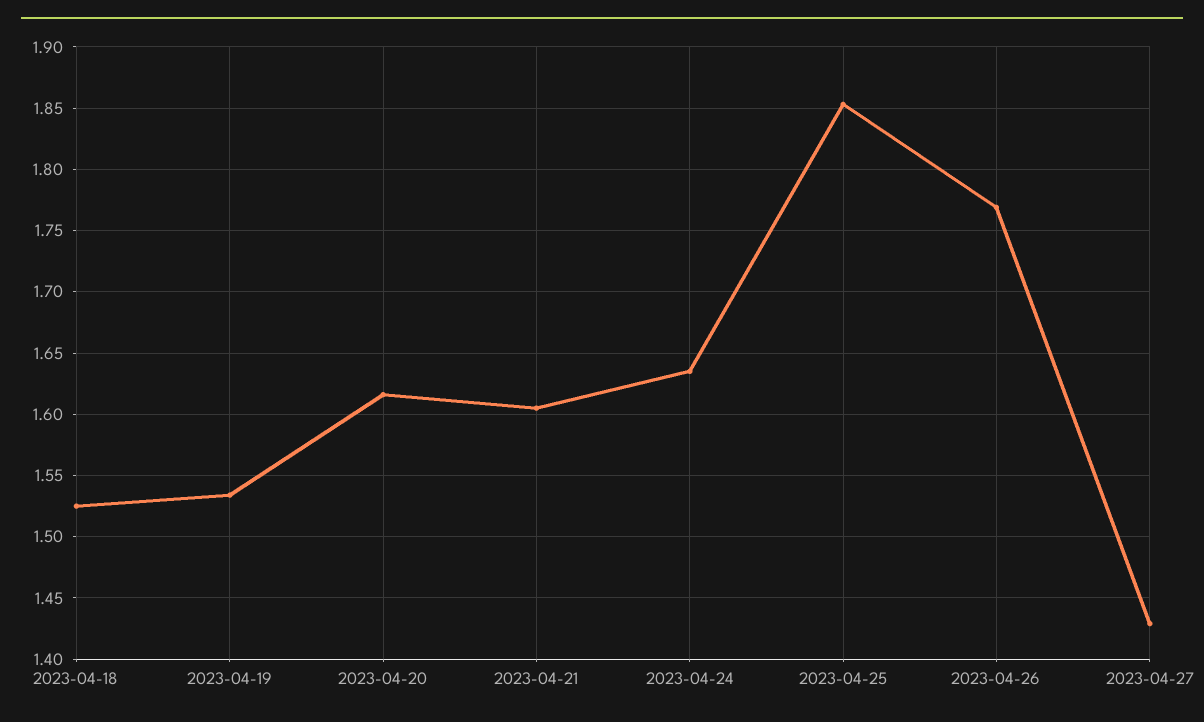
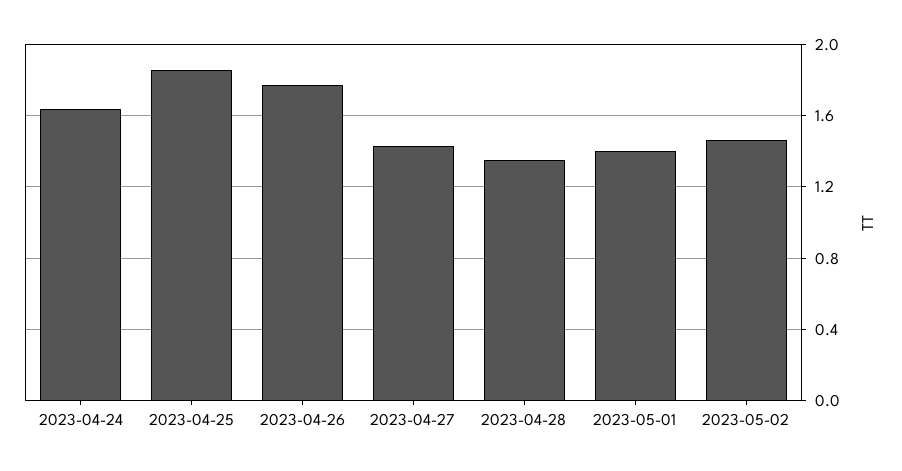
2023-04-18: 1.525 -> none
2023-04-19: 1.535 -> none
2023-04-20: 1.615 -> none
2023-04-21: 1.605 -> none
2023-04-28: none -> 1.35
2023-05-01: none -> 1.4
2023-05-02: none -> 1.45

